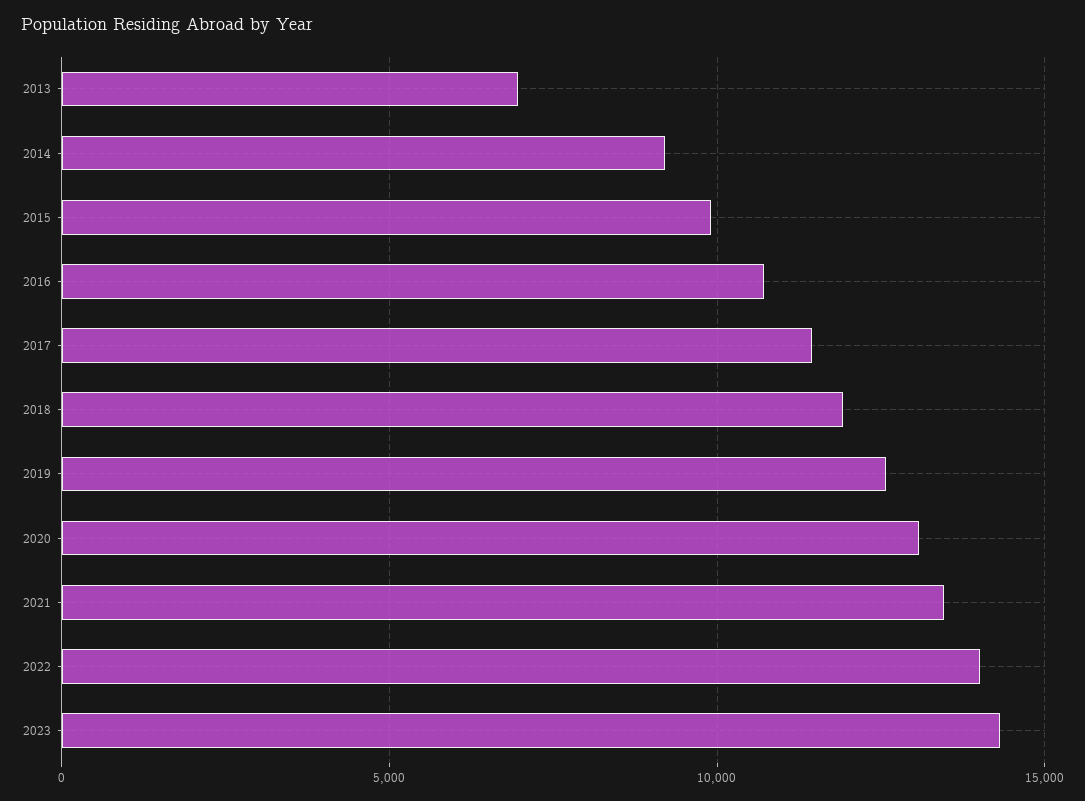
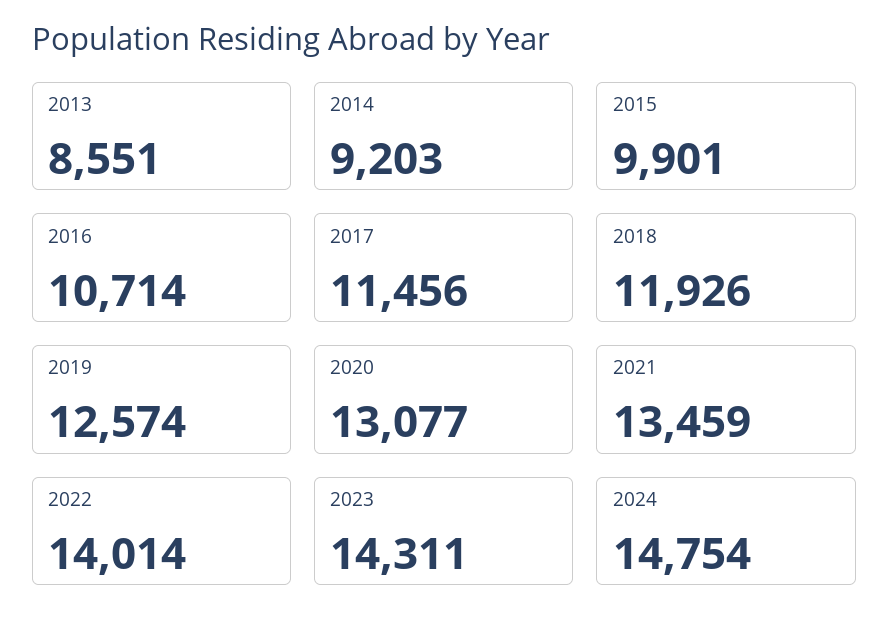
2013: 7000 -> 8551
2024: none -> 14754

